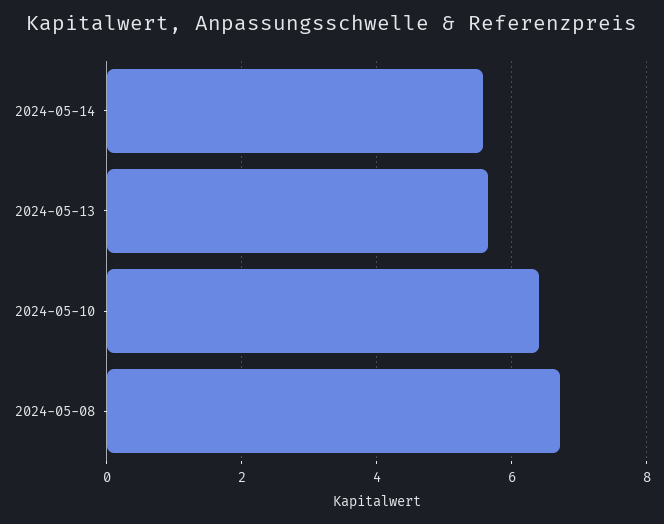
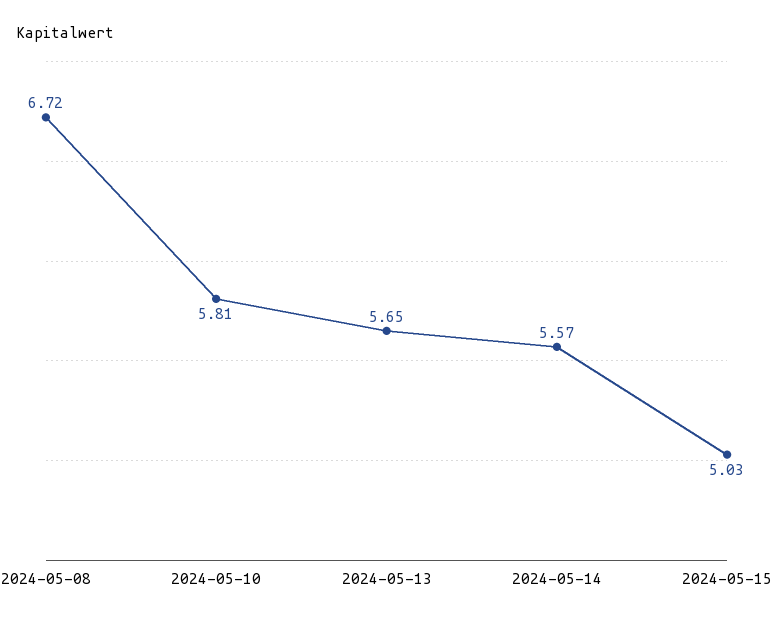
2024-05-10: 6.4 -> 5.81
2024-05-15: none -> 5.03

